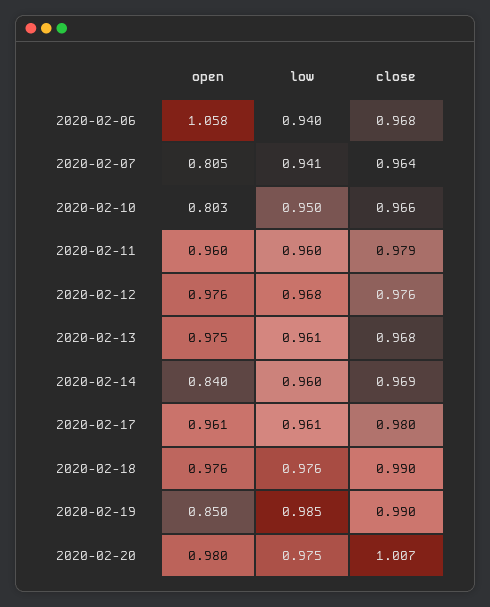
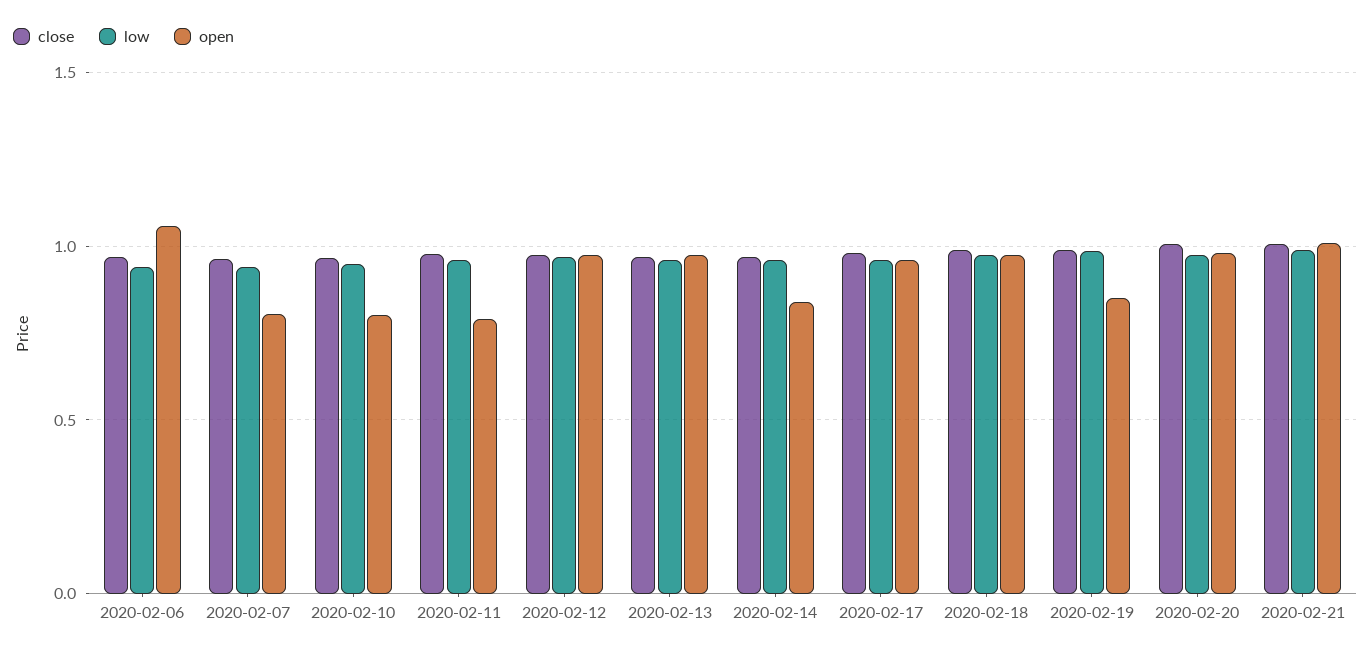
open, 2020-02-11: 0.96 -> 0.8
close, 2020-02-21: none -> 1
low, 2020-02-21: none -> 1
open, 2020-02-21: none -> 1

